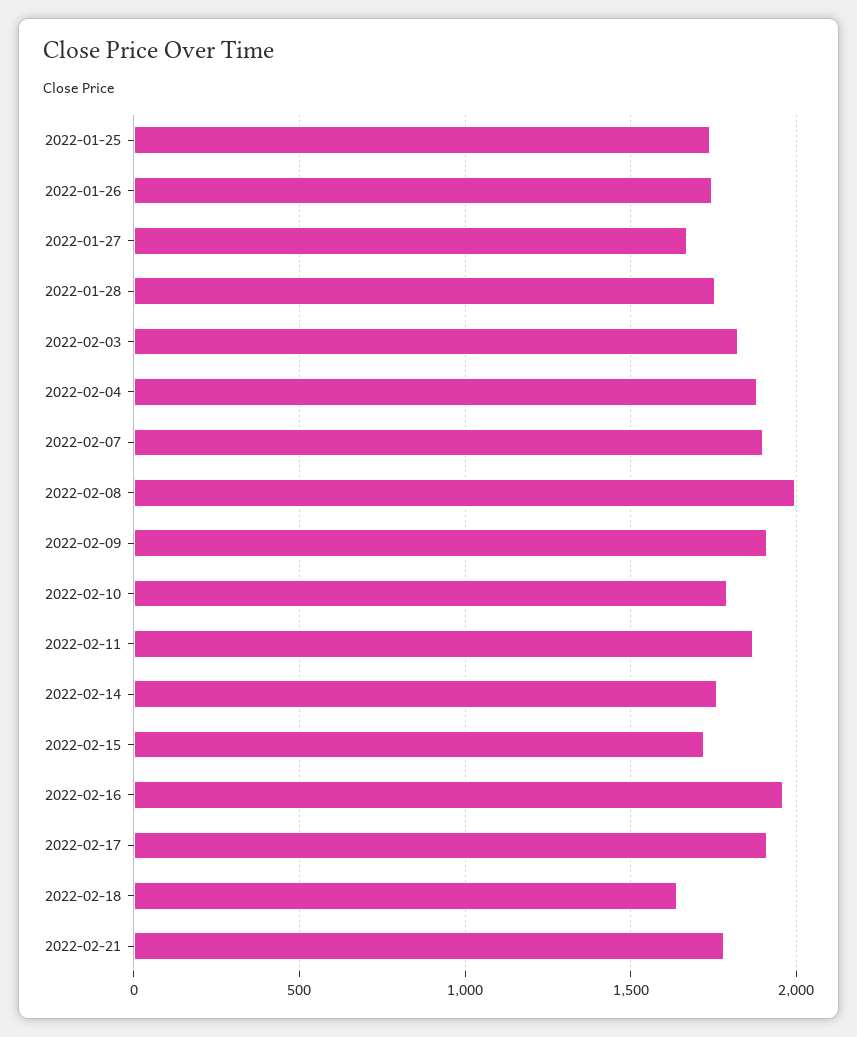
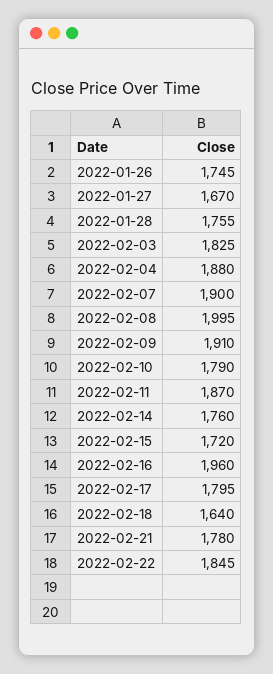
2022-01-25: 1750 -> none
2022-02-17: 1900 -> 1795
2022-02-22: none -> 1845

